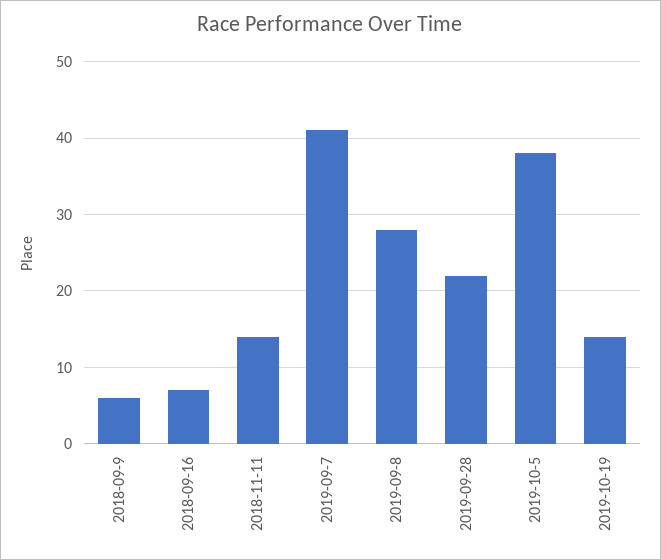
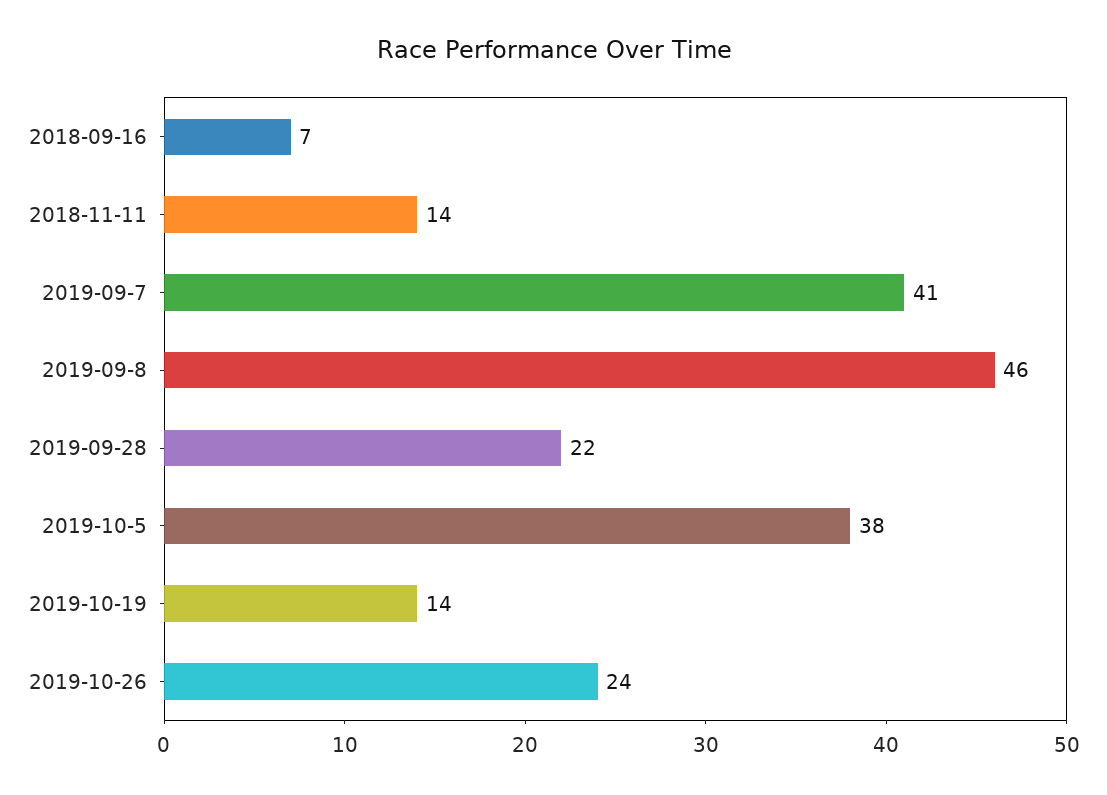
2018-09-9: 6 -> none
2019-09-8: 28 -> 46
2019-10-26: none -> 24

